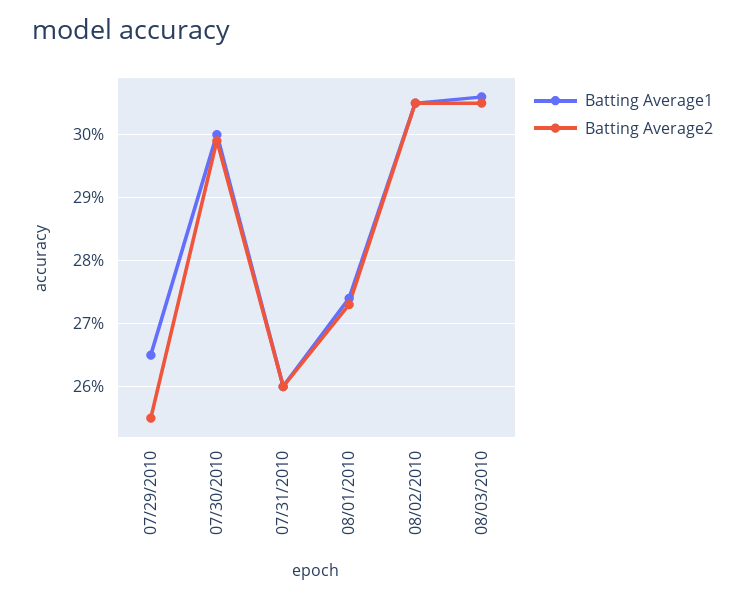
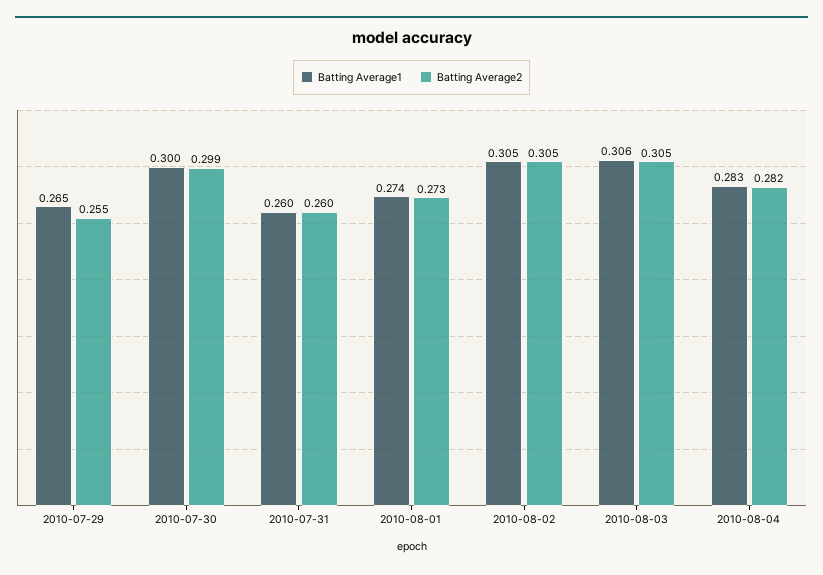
Batting Average1, 2010-08-04: none -> 0.283
Batting Average2, 2010-08-04: none -> 0.282

